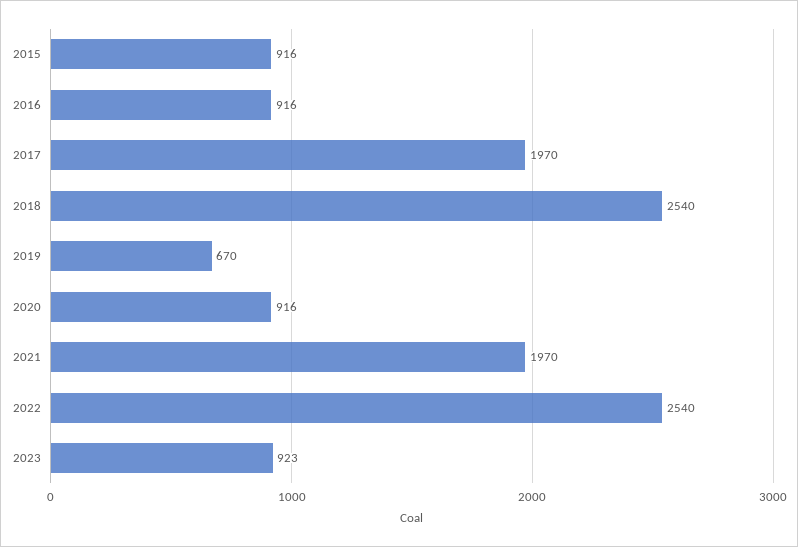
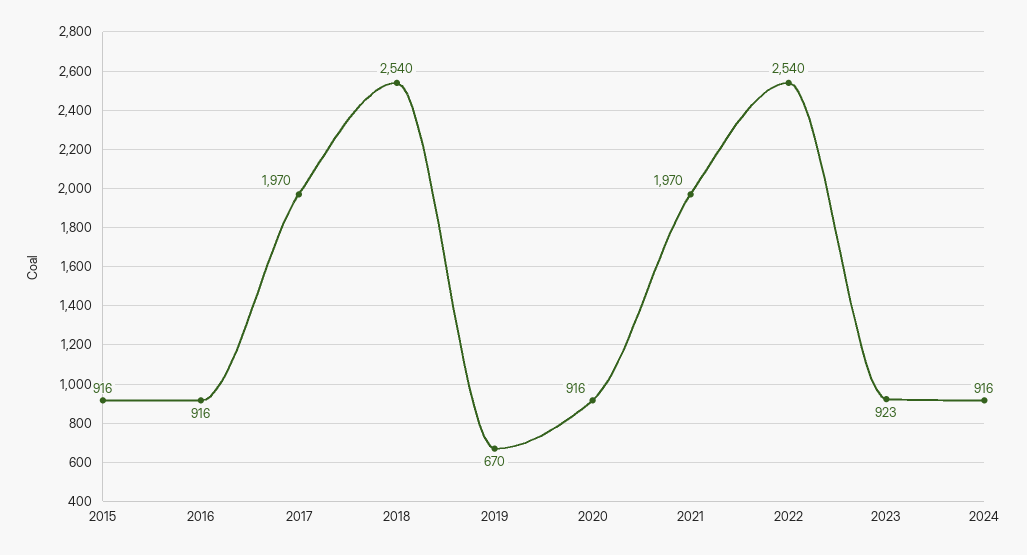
2024: none -> 916

